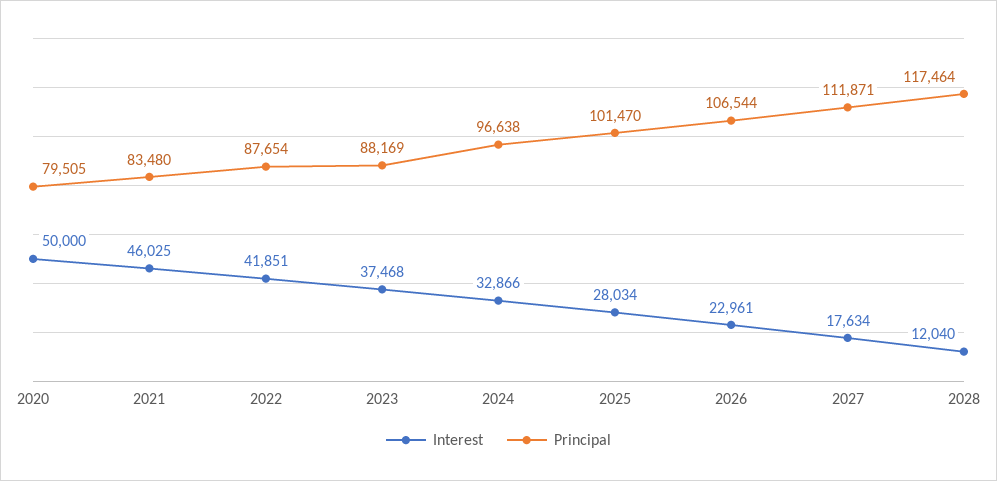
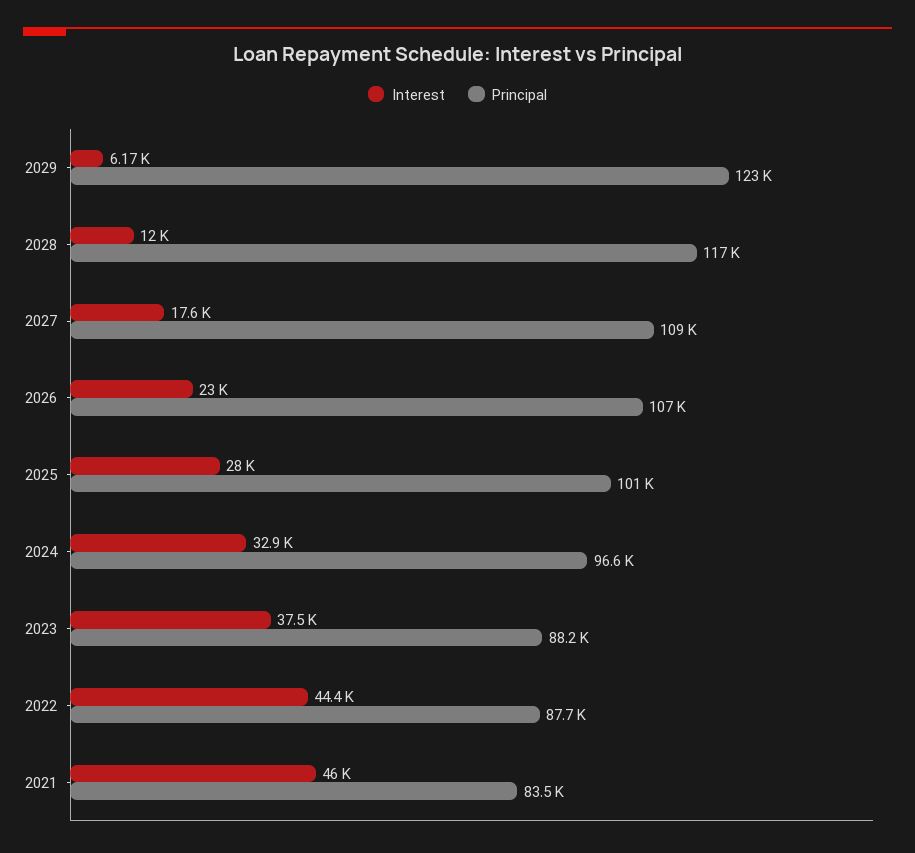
Interest, 2020: 50000 -> none
Principal, 2020: 79505 -> none
Interest, 2022: 41851 -> 44400
Principal, 2027: 111871 -> 109000
Interest, 2029: none -> 6170
Principal, 2029: none -> 123000

